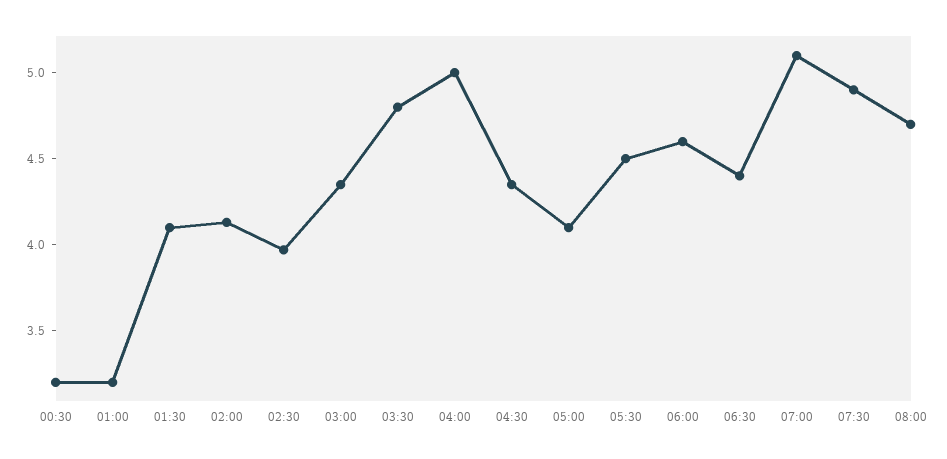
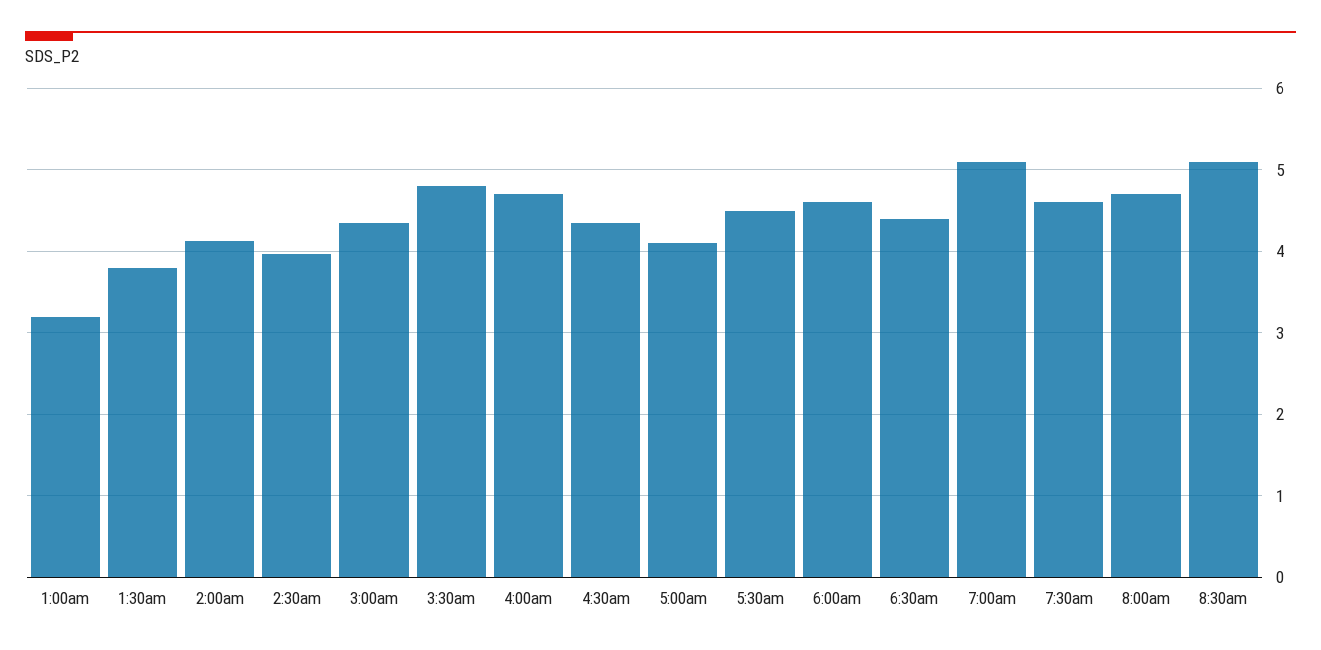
00:30: 3.2 -> none
01:30: 4.1 -> 3.8
04:00: 5 -> 4.7
07:30: 4.9 -> 4.6
8:30am: none -> 5.1

